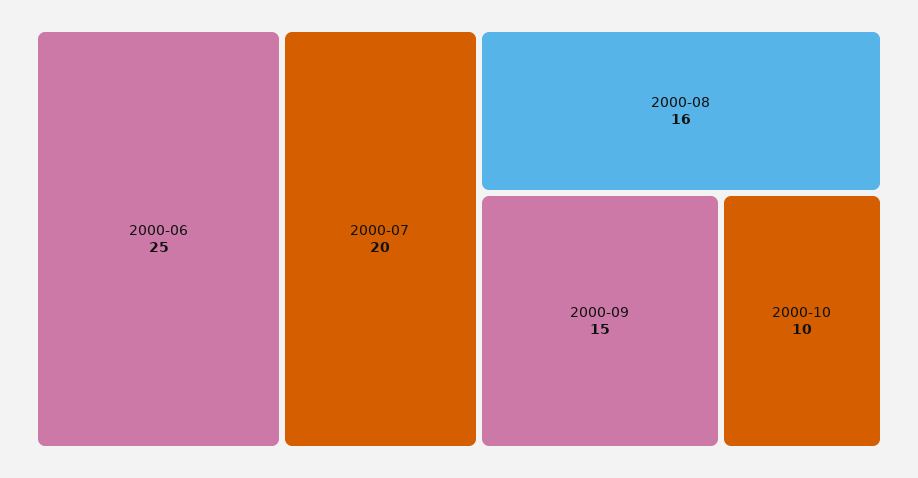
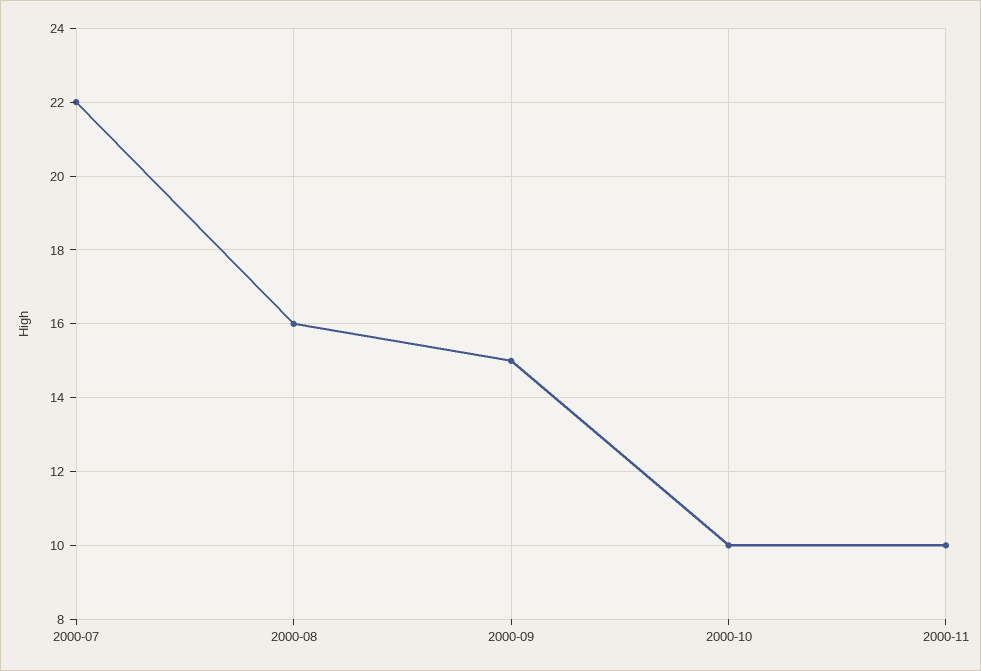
2000-06: 25 -> none
2000-07: 20 -> 22
2000-11: none -> 10

